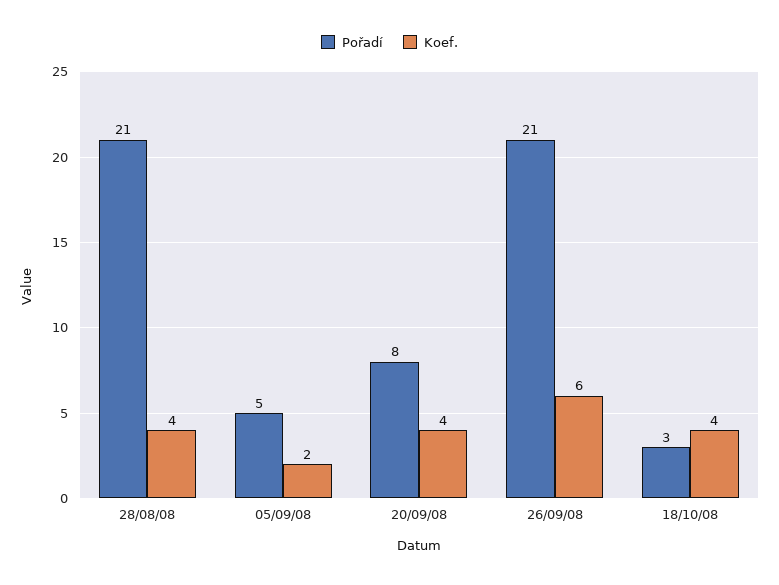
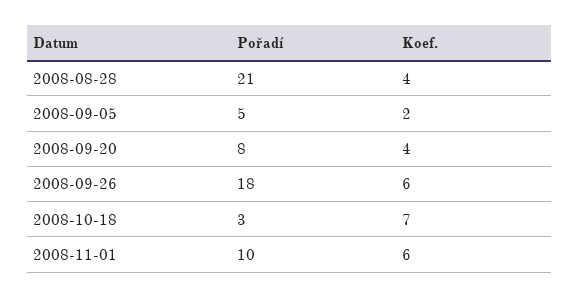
Pořadí, 26/09/08: 21 -> 18
Koef., 18/10/08: 4 -> 7
Pořadí, 2008-11-01: none -> 10
Koef., 2008-11-01: none -> 6

